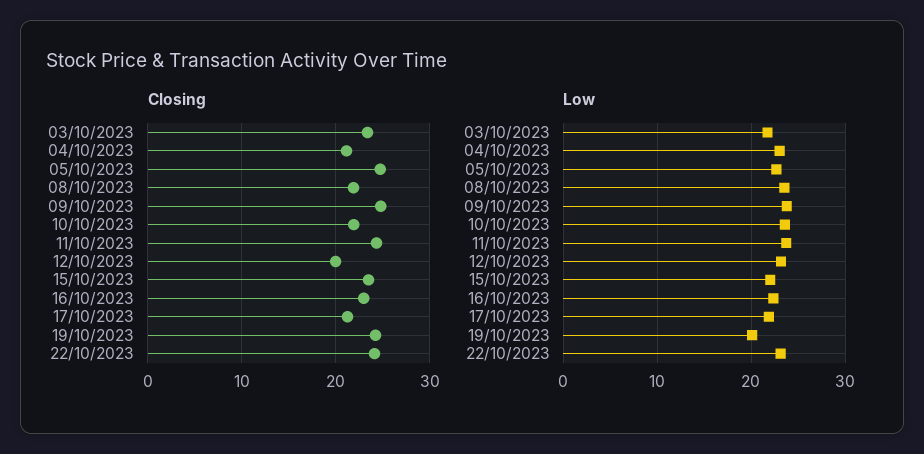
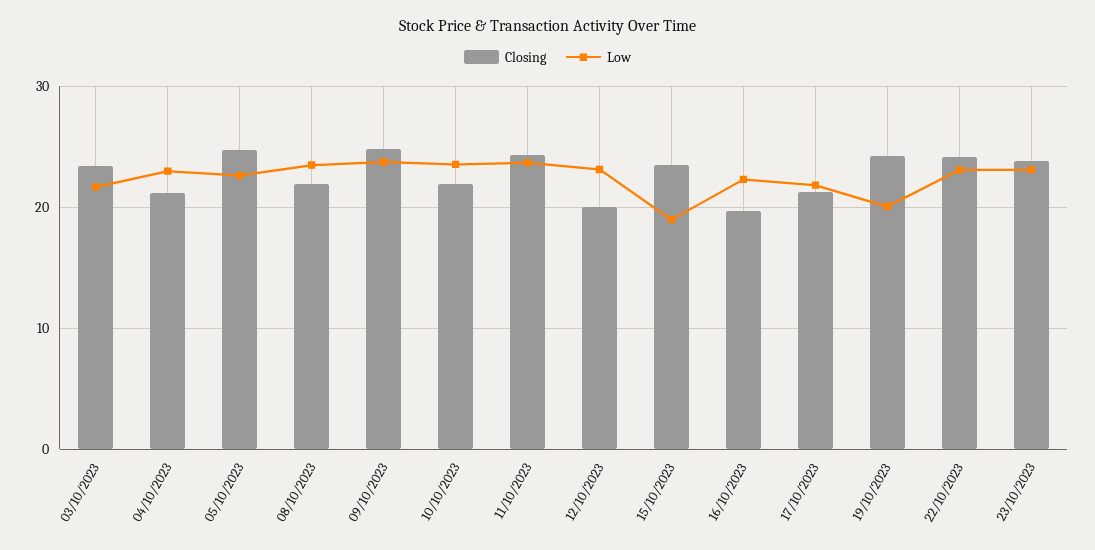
Closing, 16/10/2023: 23 -> 20
Low, 15/10/2023: 22 -> 19
Closing, 23/10/2023: none -> 24
Low, 23/10/2023: none -> 23

